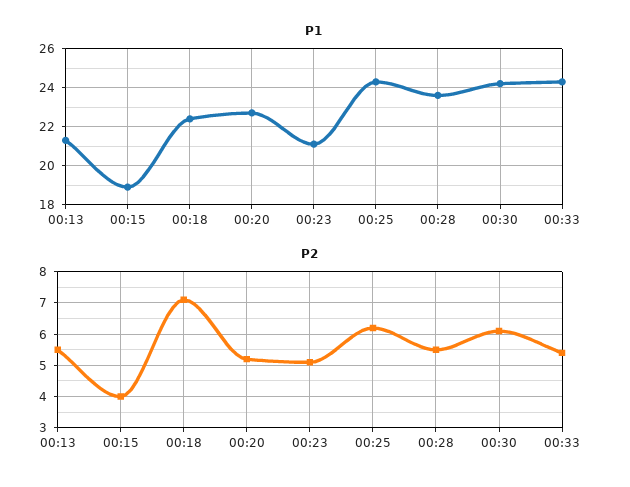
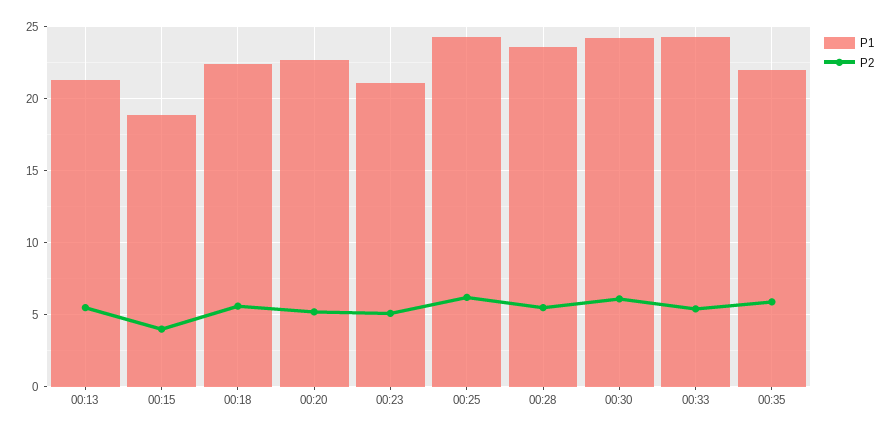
P2, 00:18: 7 -> 5.5
P1, 00:35: none -> 22
P2, 00:35: none -> 6

